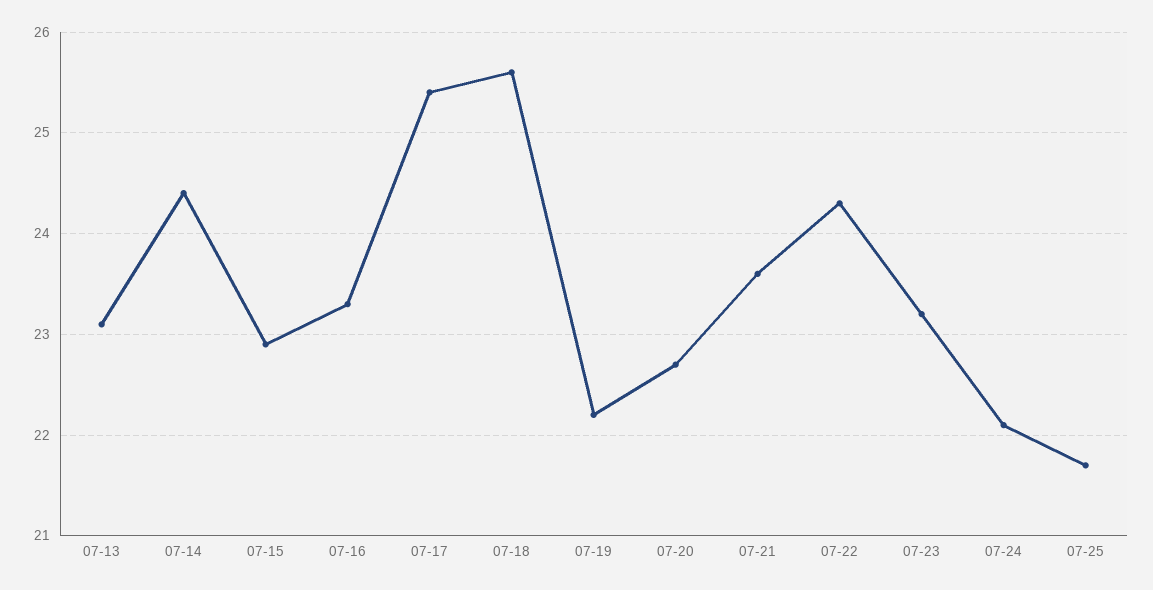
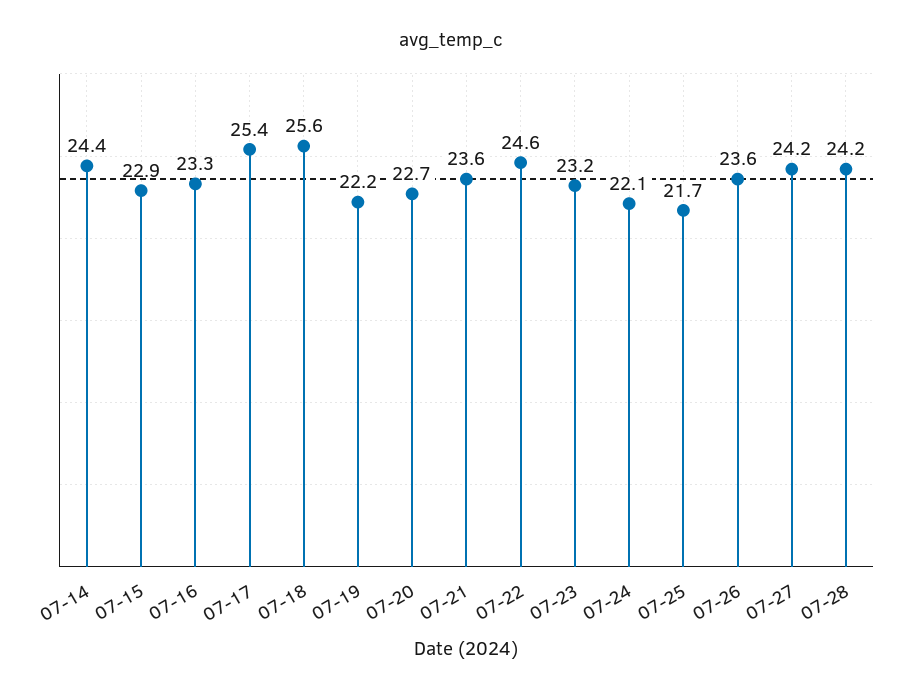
07-13: 23.1 -> none
07-22: 24.3 -> 24.6
07-26: none -> 23.6
07-27: none -> 24.2
07-28: none -> 24.2

